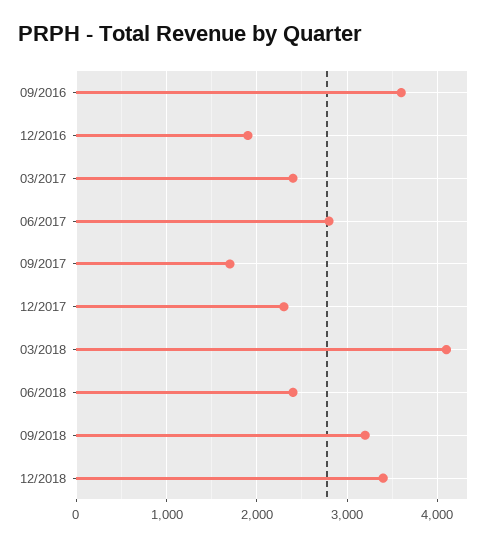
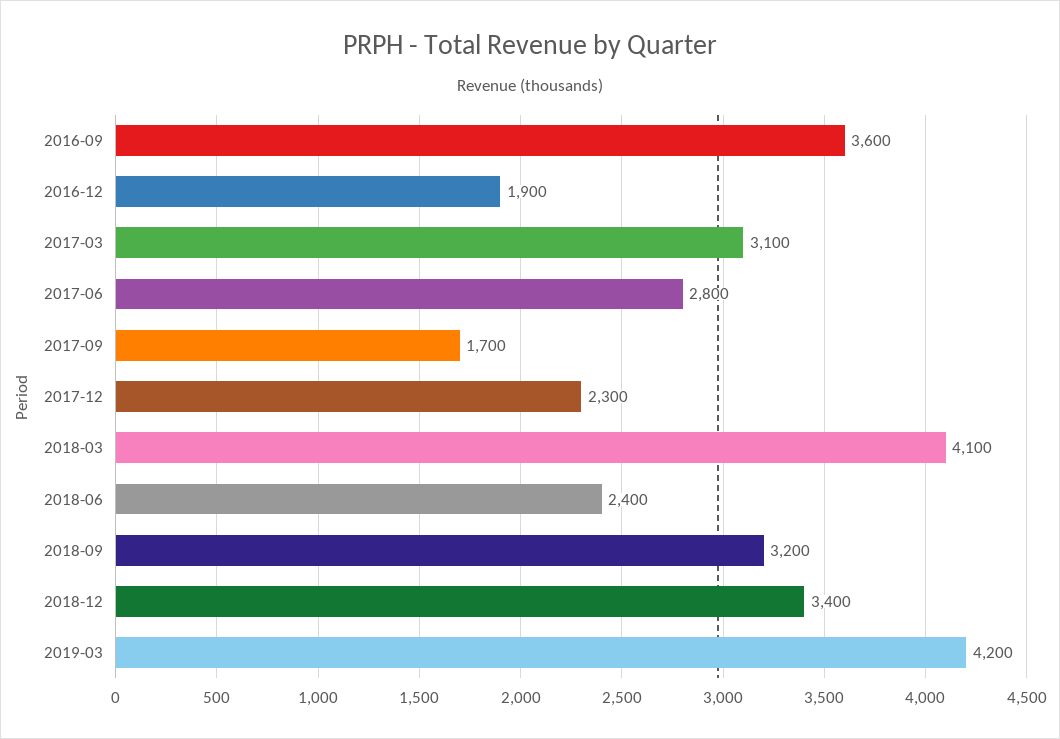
03/2017: 2400 -> 3100
2019-03: none -> 4200

